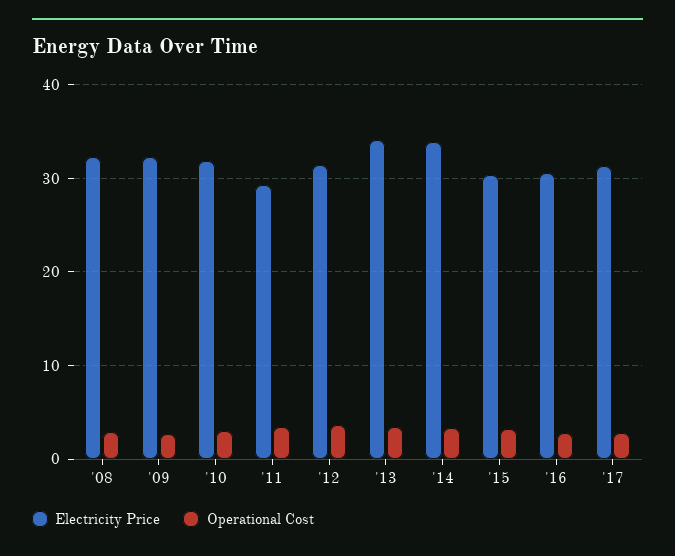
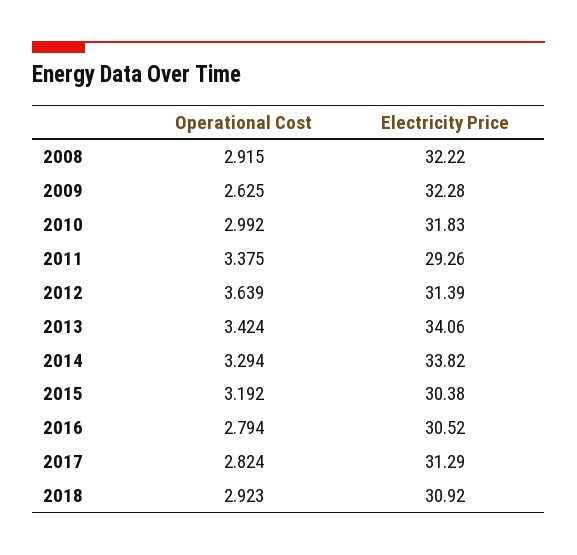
Operational Cost, 2018: none -> 2.923
Electricity Price, 2018: none -> 30.92

